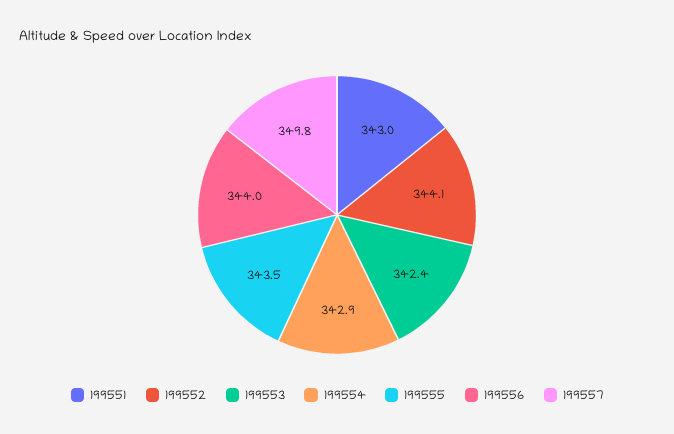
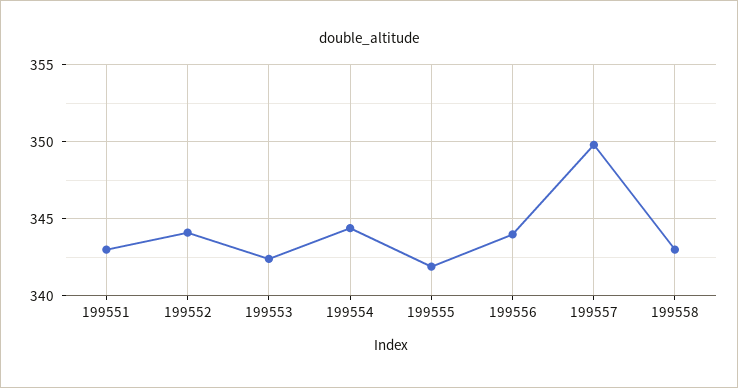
199554: 342.9 -> 344.5
199555: 343.5 -> 342
199558: none -> 343

